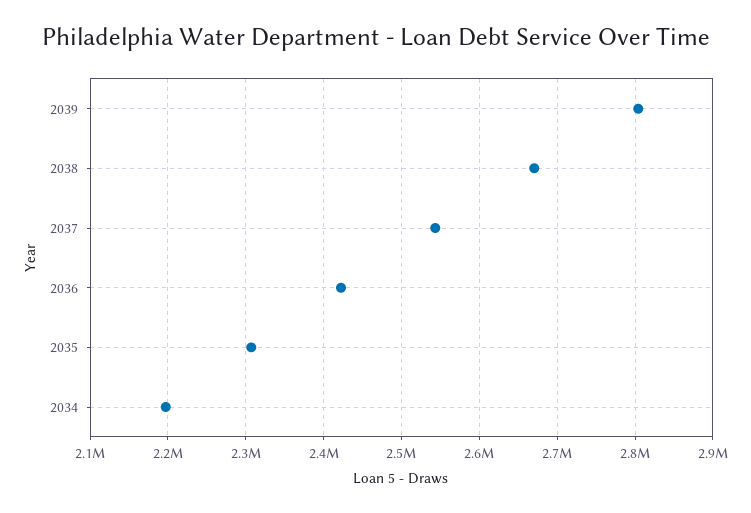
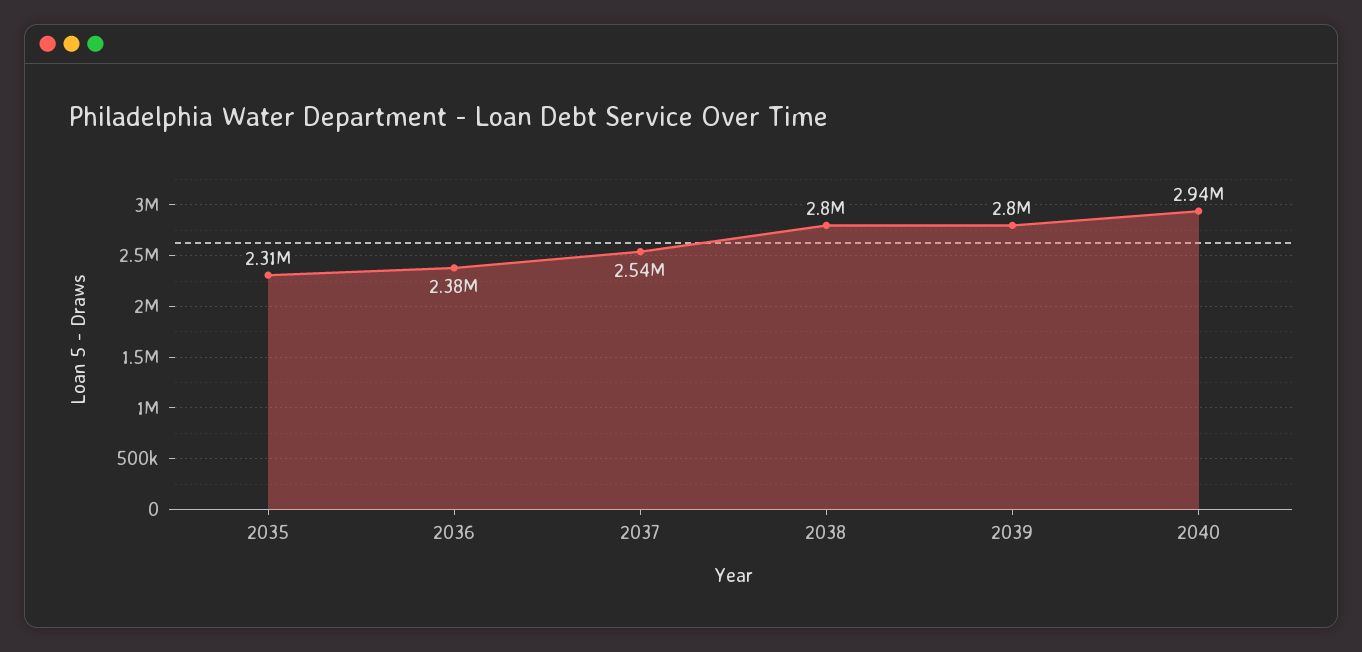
2038: 2670000 -> 2800000
2036: 2420000 -> 2380000
2034: 2200000 -> none
2040: none -> 2940000

